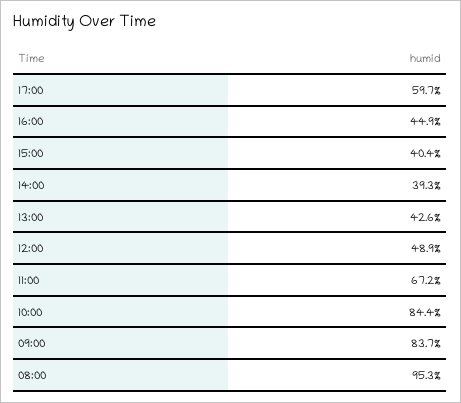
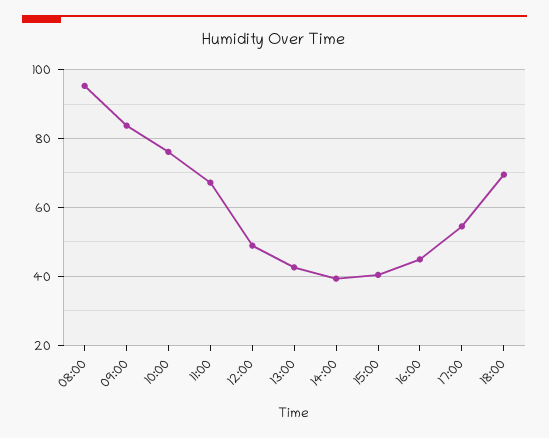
17:00: 59.7 -> 54
10:00: 84.4 -> 76
18:00: none -> 70

